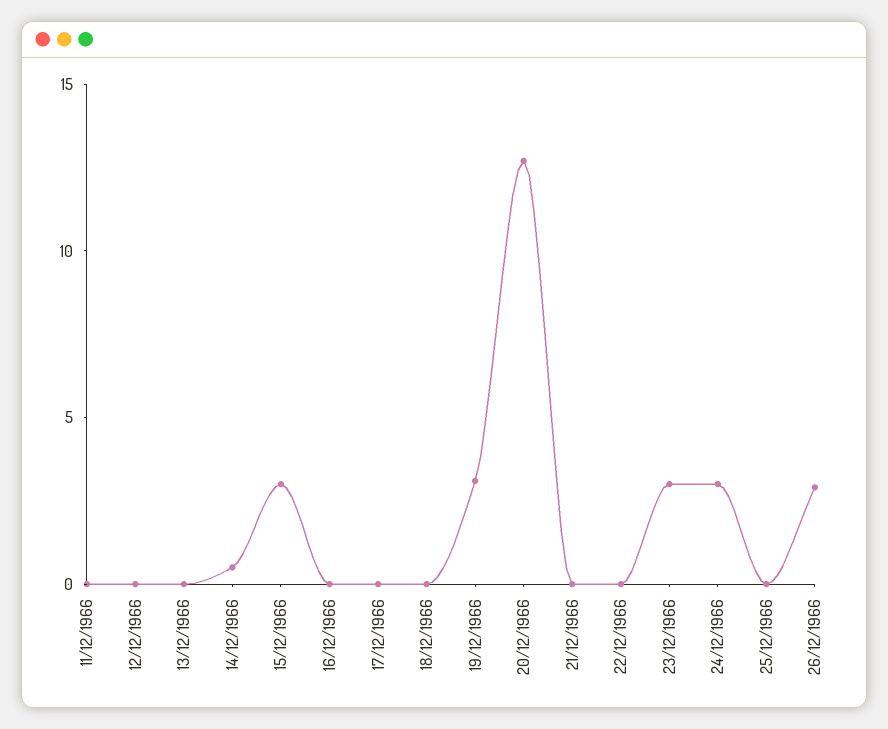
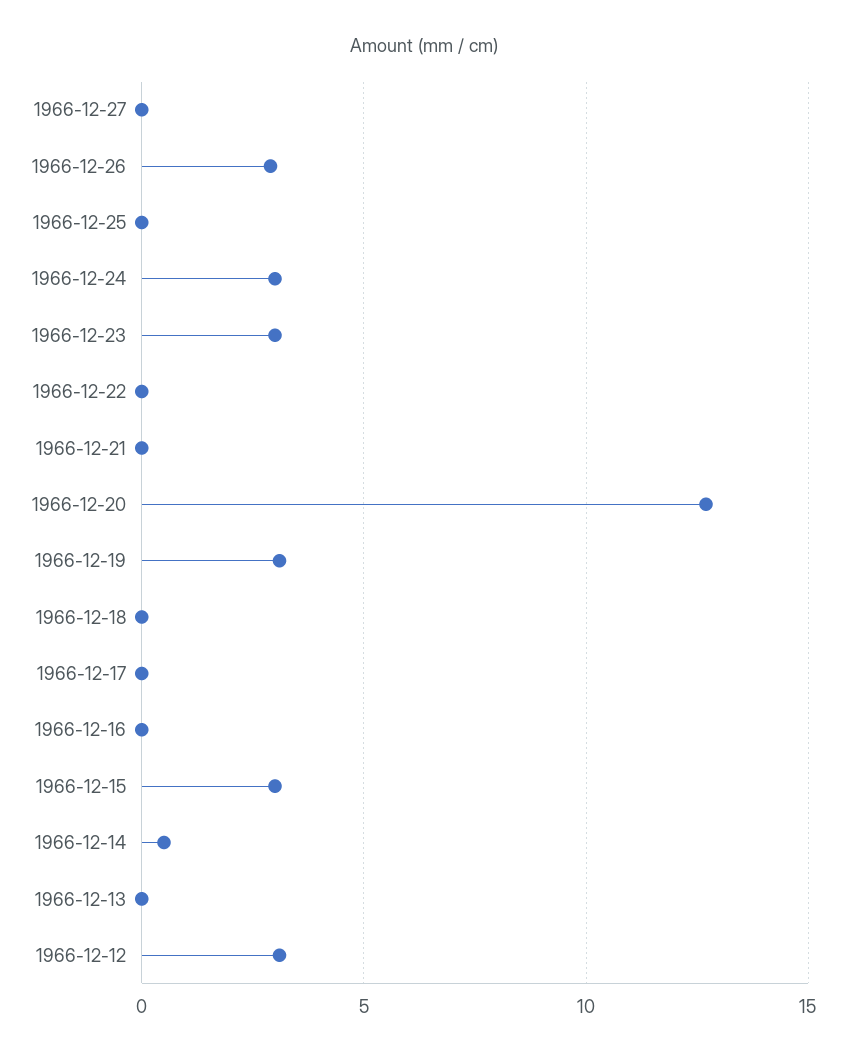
11/12/1966: 0 -> none
12/12/1966: 0 -> 3
1966-12-27: none -> 0

